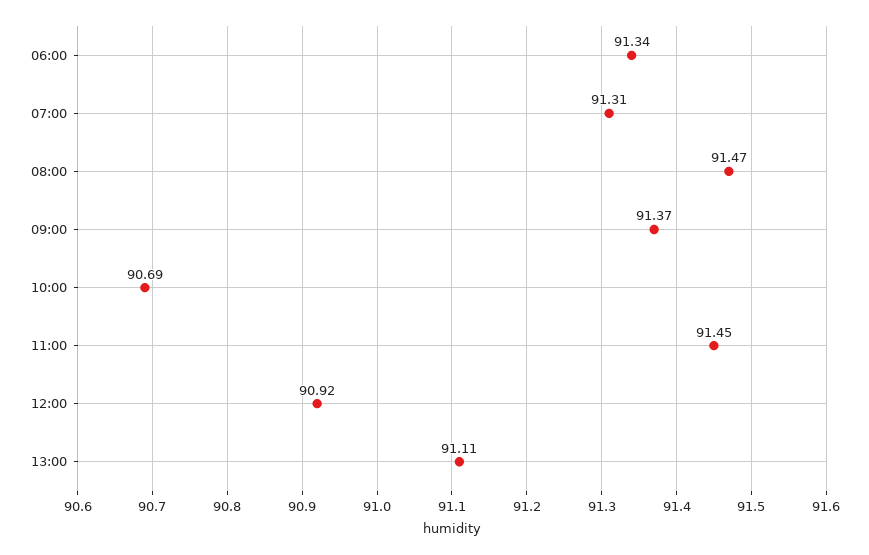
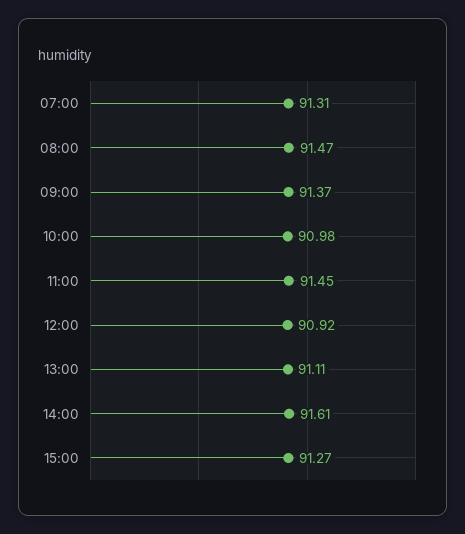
06:00: 91.34 -> none
10:00: 90.69 -> 90.98
14:00: none -> 91.61
15:00: none -> 91.27

